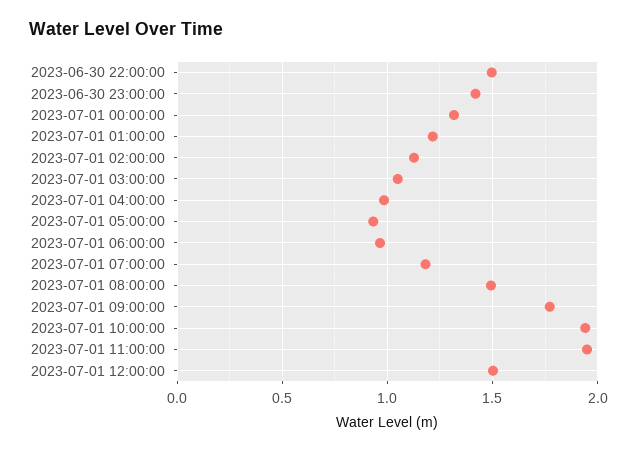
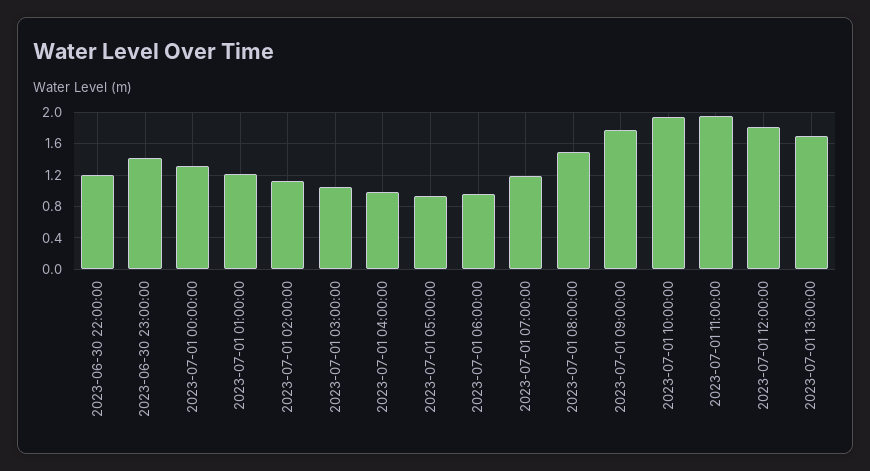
2023-06-30 22:00:00: 1.5 -> 1.2
2023-07-01 12:00:00: 1.5 -> 1.8
2023-07-01 13:00:00: none -> 1.7

